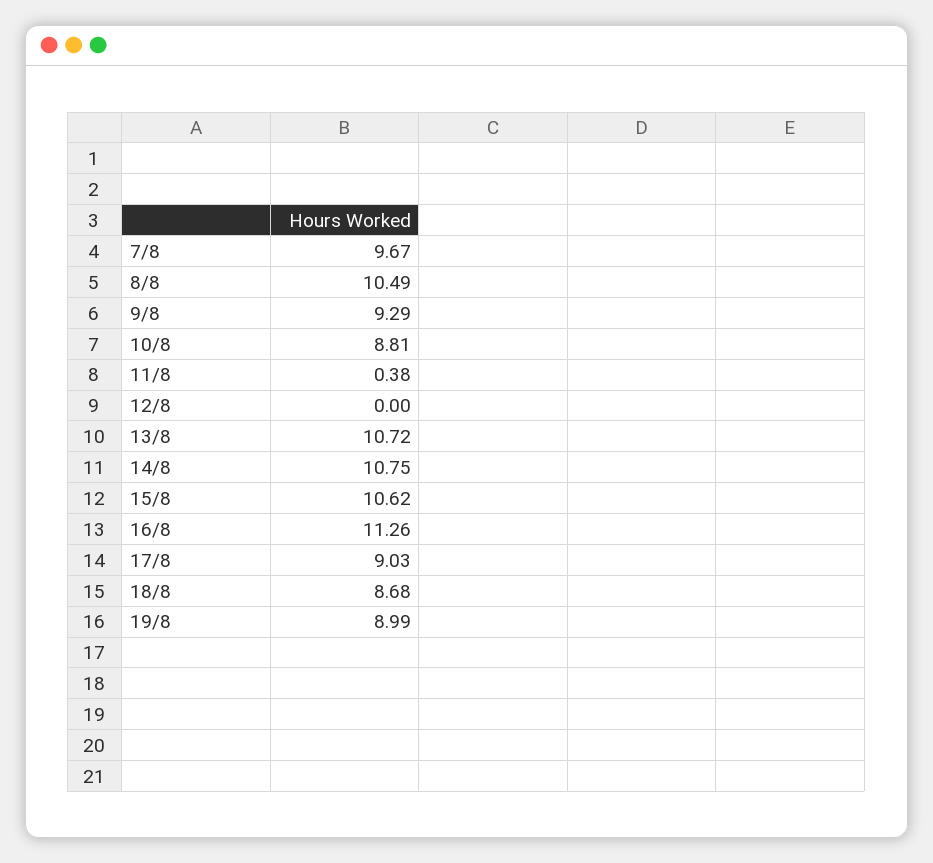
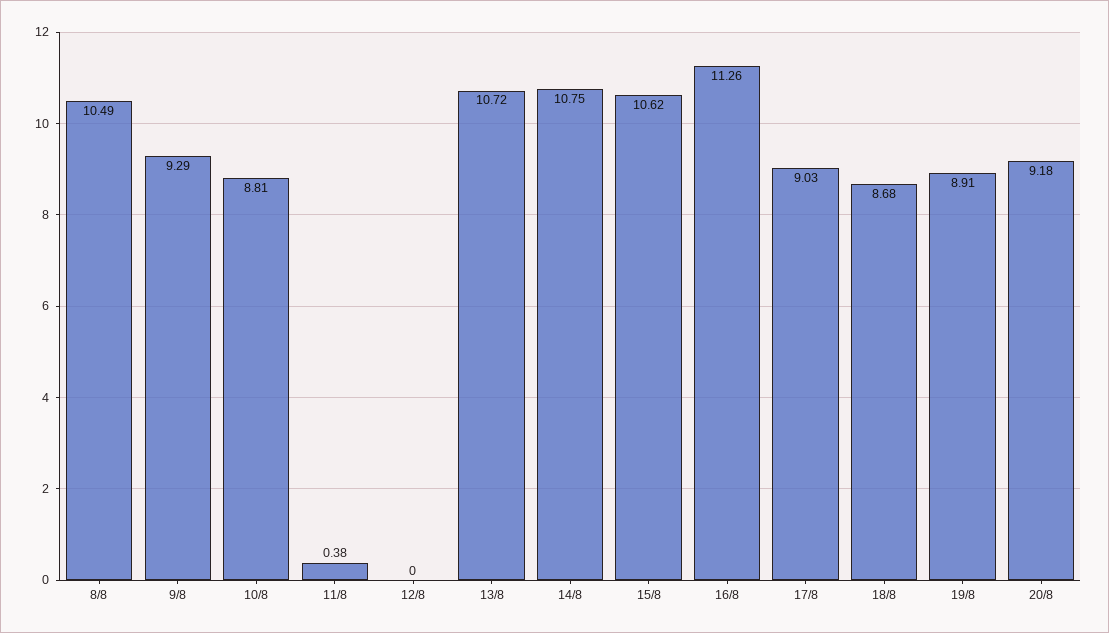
7/8: 9.67 -> none
19/8: 8.99 -> 8.91
20/8: none -> 9.18

